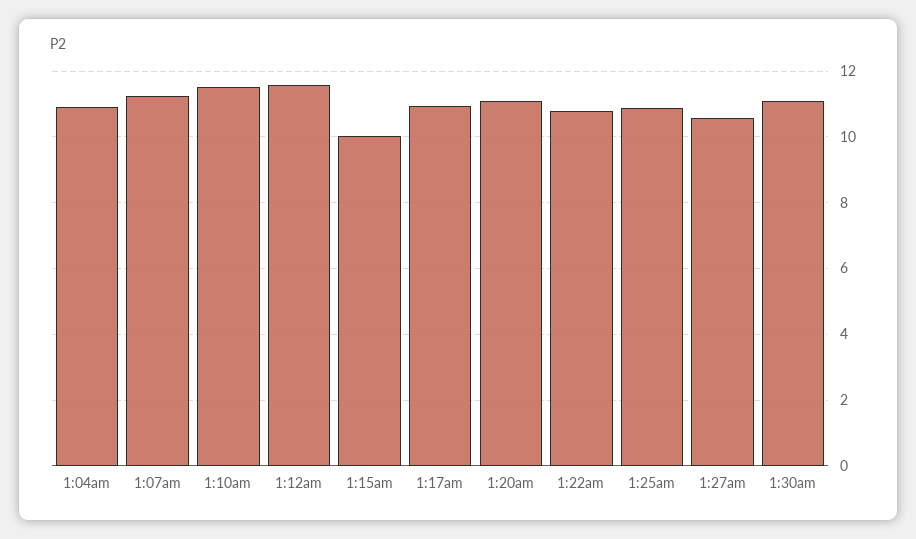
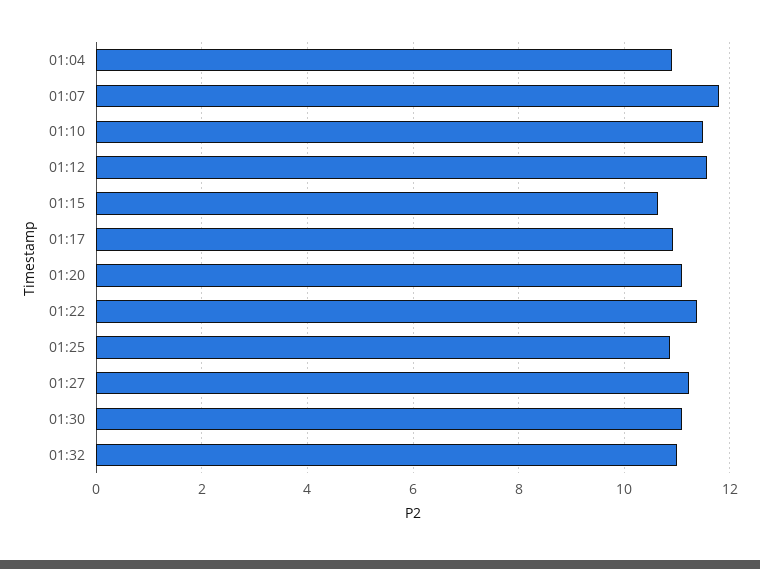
1:07am: 11.2 -> 11.8
1:15am: 10 -> 10.6
1:22am: 10.8 -> 11.4
1:27am: 10.6 -> 11.2
01:32: none -> 11

